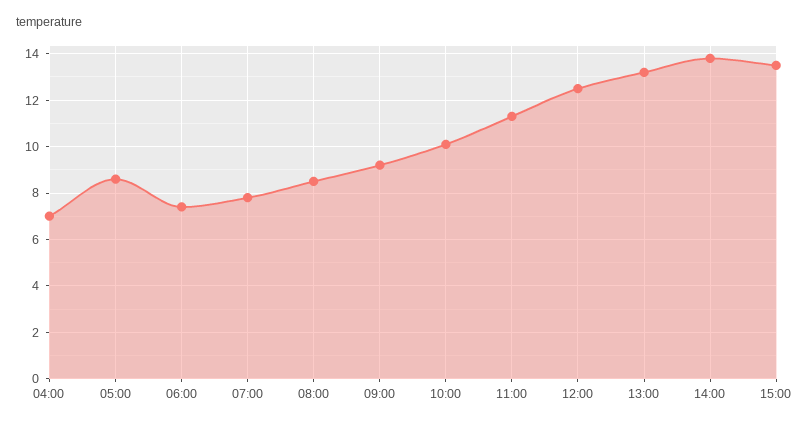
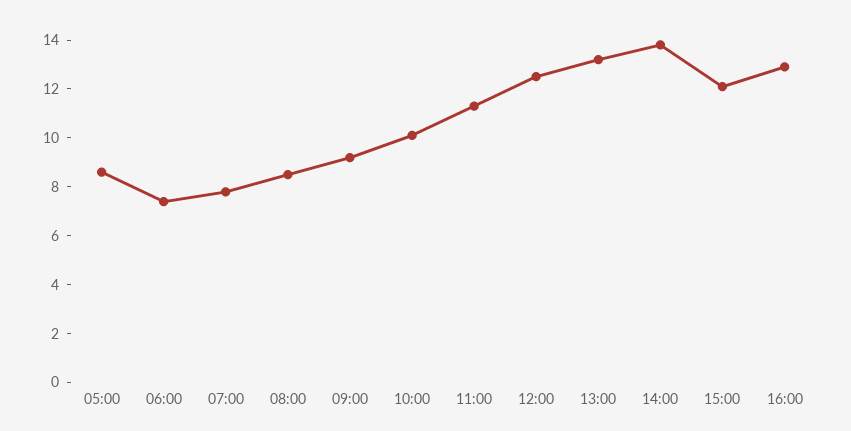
04:00: 7 -> none
15:00: 13.5 -> 12
16:00: none -> 13

